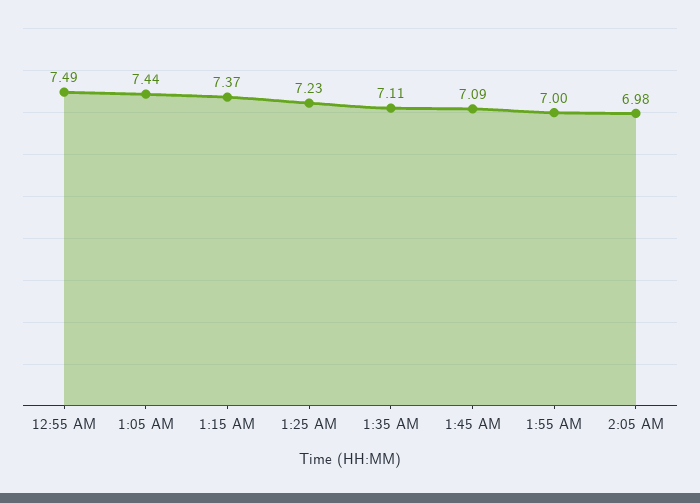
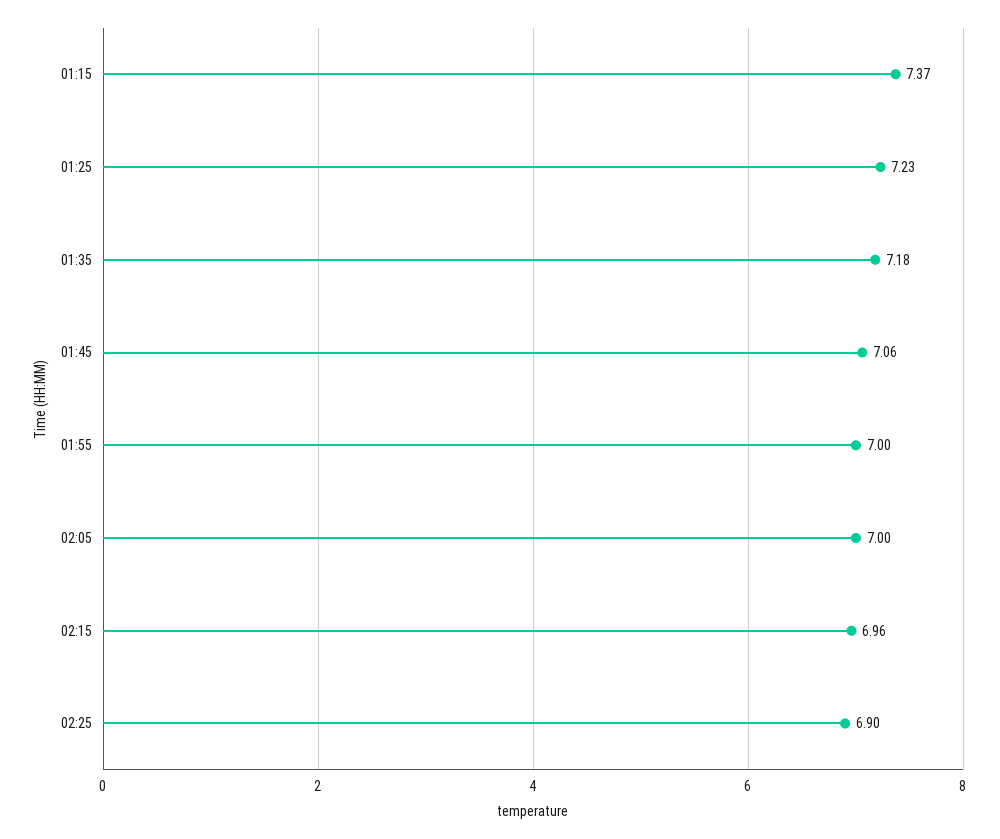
12:55 AM: 7.49 -> none
1:05 AM: 7.44 -> none
1:35 AM: 7.11 -> 7.18
1:45 AM: 7.09 -> 7.06
2:05 AM: 6.98 -> 7
02:15: none -> 6.96
02:25: none -> 6.9

